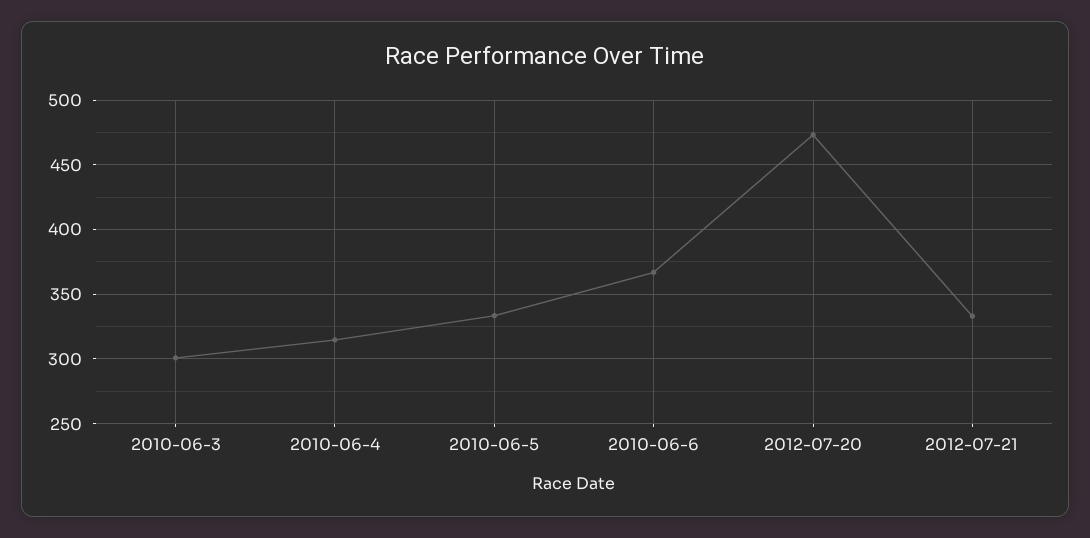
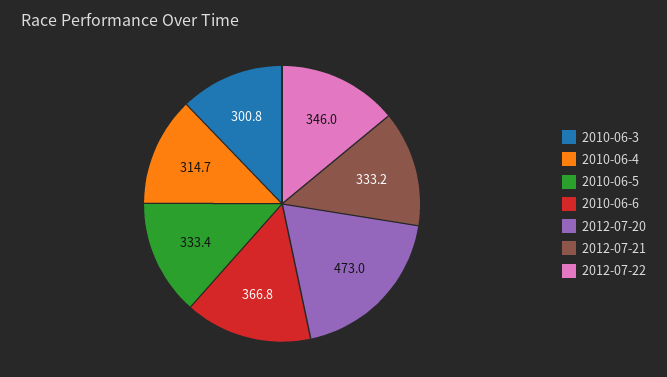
2012-07-22: none -> 346

